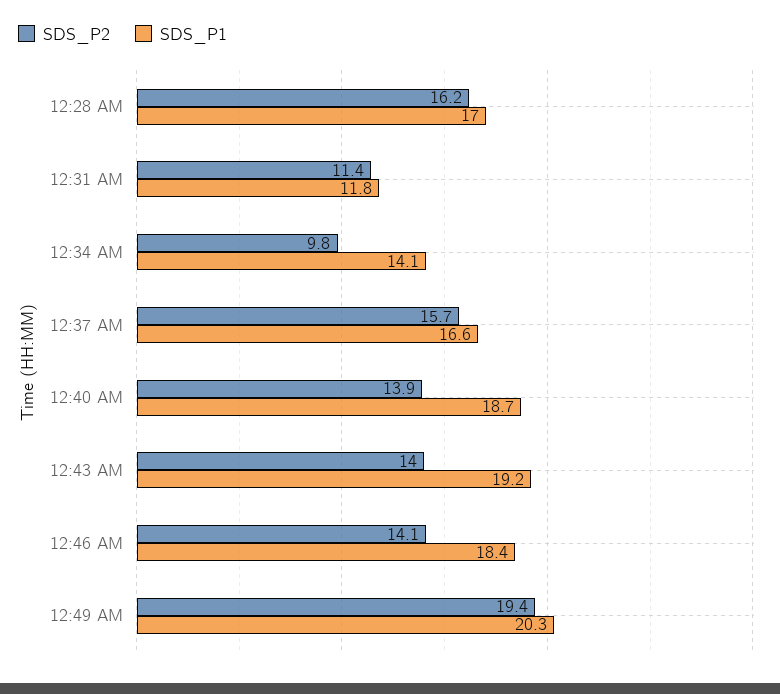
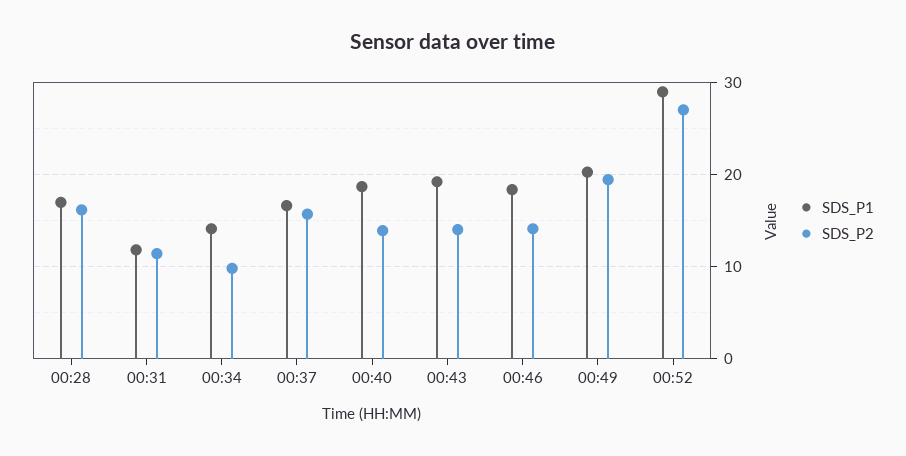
SDS_P1, 00:52: none -> 29
SDS_P2, 00:52: none -> 27

